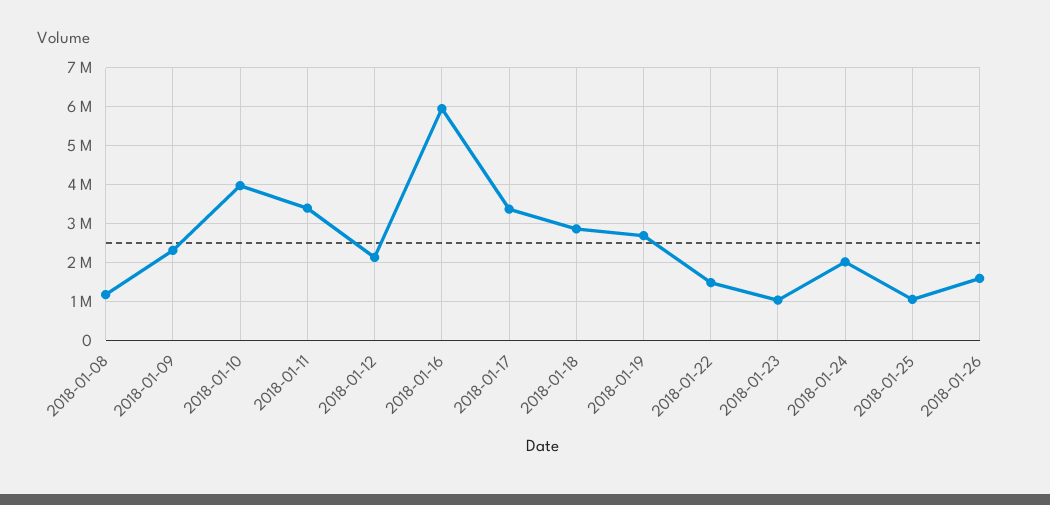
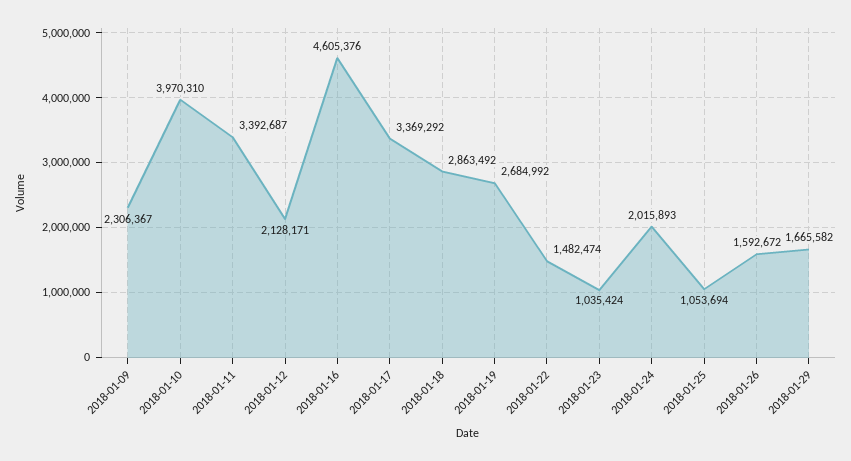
2018-01-08: 1200000 -> none
2018-01-16: 6000000 -> 4605376
2018-01-29: none -> 1665582

